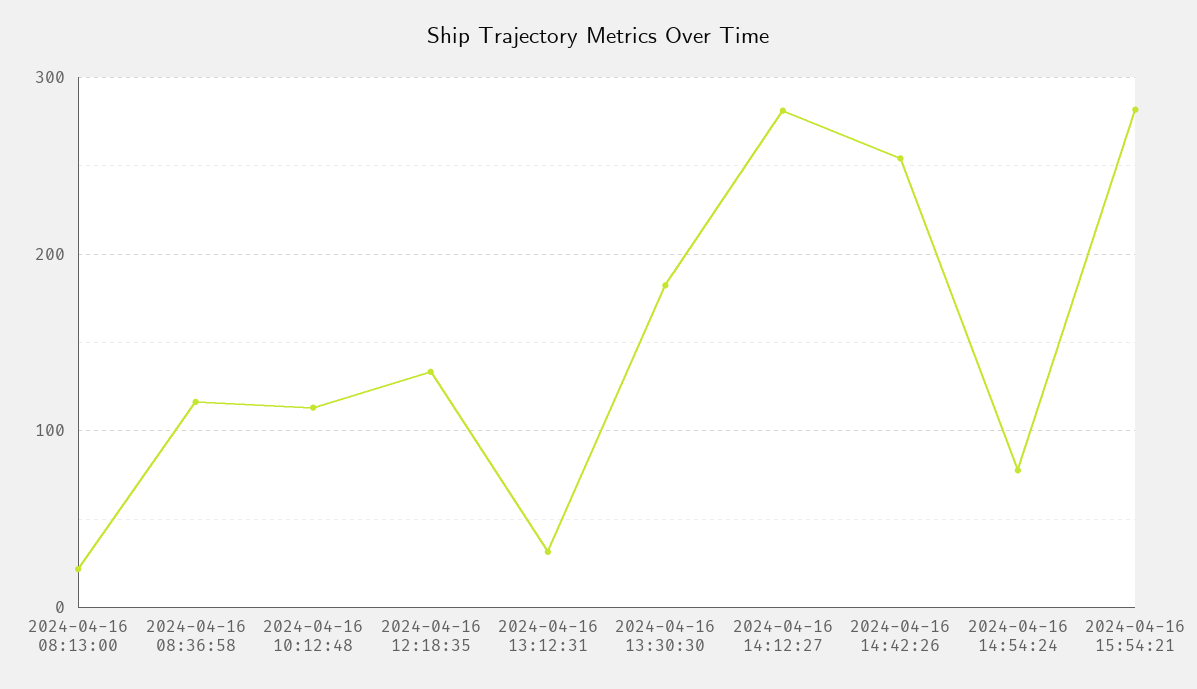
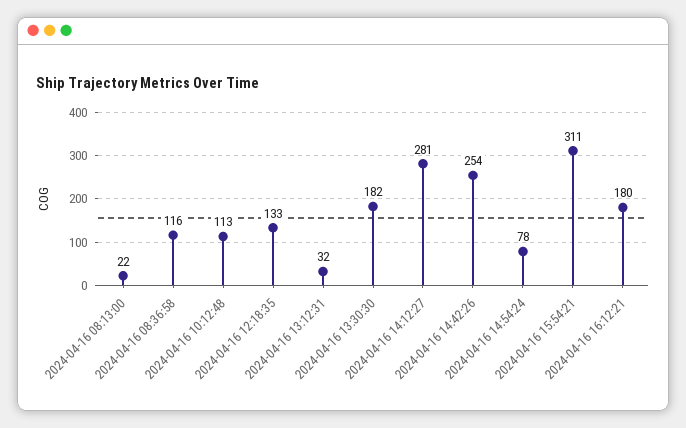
2024-04-16 15:54:21: 280 -> 311
2024-04-16 16:12:21: none -> 180

